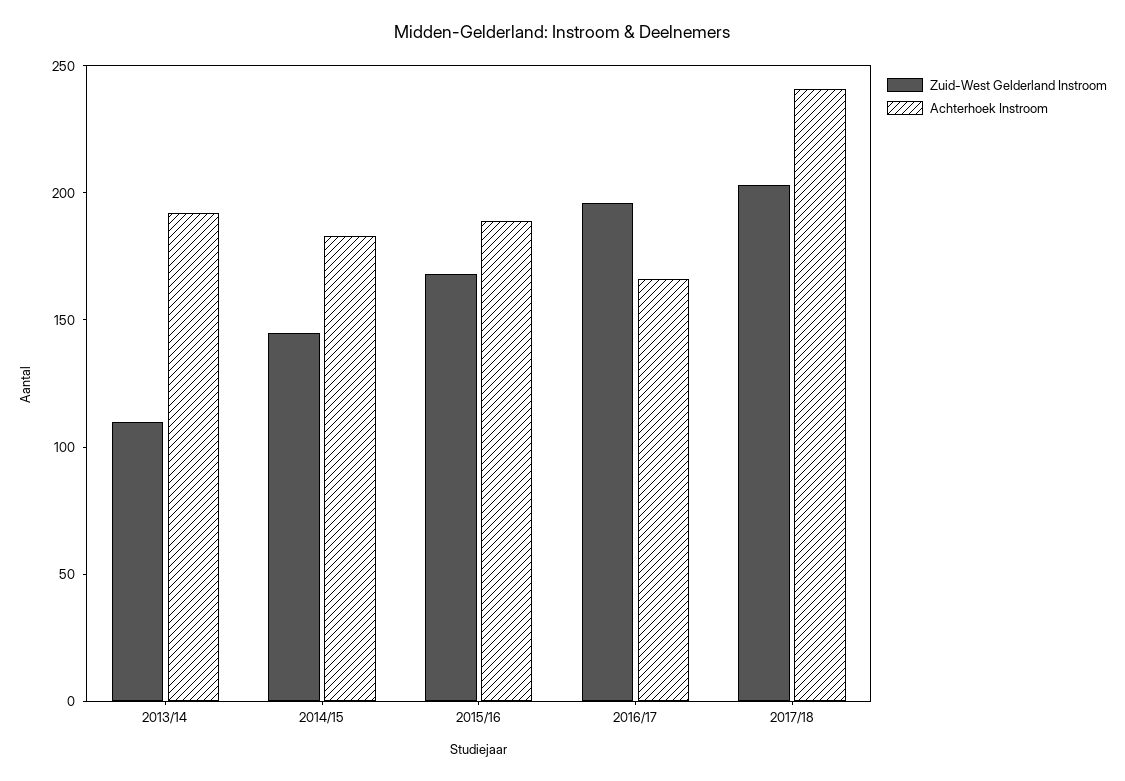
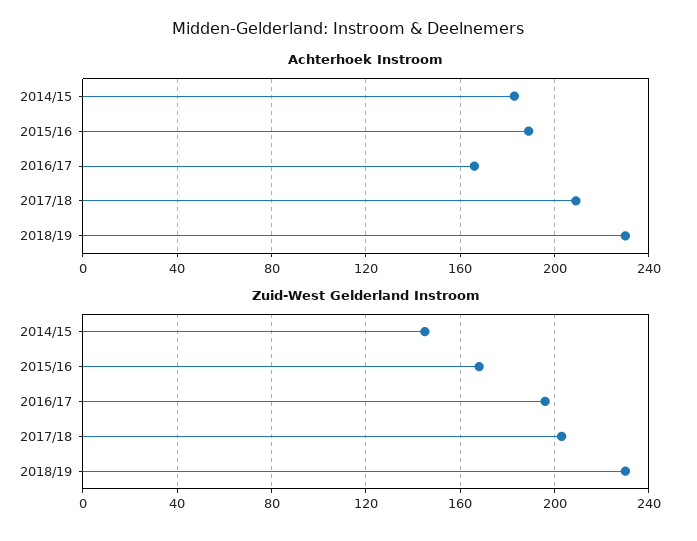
Zuid-West Gelderland Instroom, 2013/14: 110 -> none
Achterhoek Instroom, 2013/14: 190 -> none
Achterhoek Instroom, 2017/18: 240 -> 210
Achterhoek Instroom, 2018/19: none -> 230
Zuid-West Gelderland Instroom, 2018/19: none -> 230

